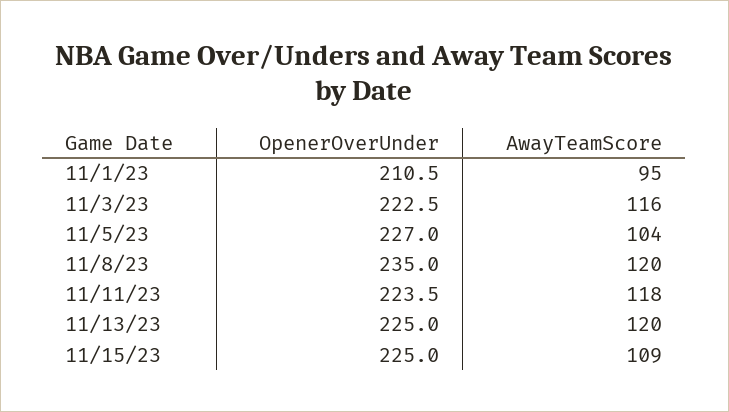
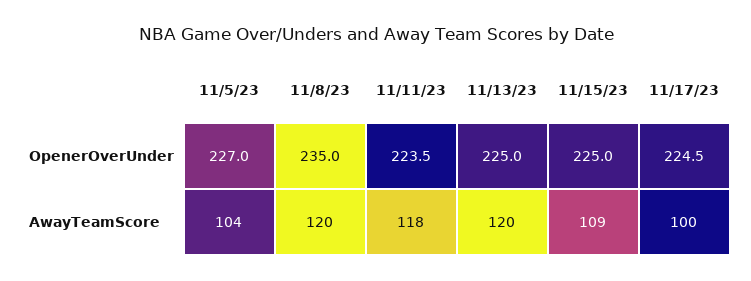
OpenerOverUnder, 11/1/23: 210.5 -> none
AwayTeamScore, 11/1/23: 95 -> none
OpenerOverUnder, 11/3/23: 222.5 -> none
AwayTeamScore, 11/3/23: 116 -> none
OpenerOverUnder, 11/17/23: none -> 224.5
AwayTeamScore, 11/17/23: none -> 100

